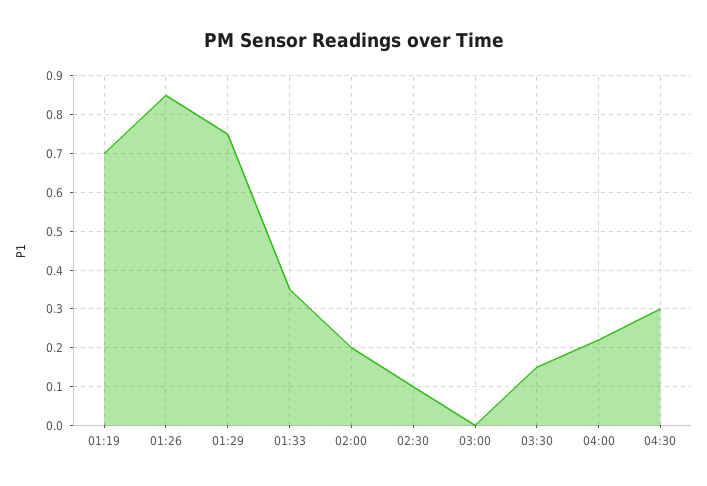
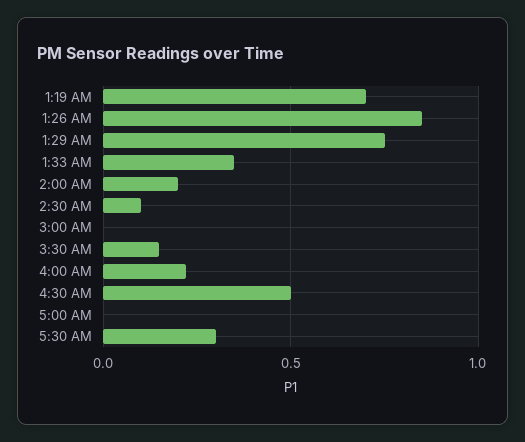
04:30: 0.3 -> 0.5
5:00 AM: none -> 0
5:30 AM: none -> 0.3

